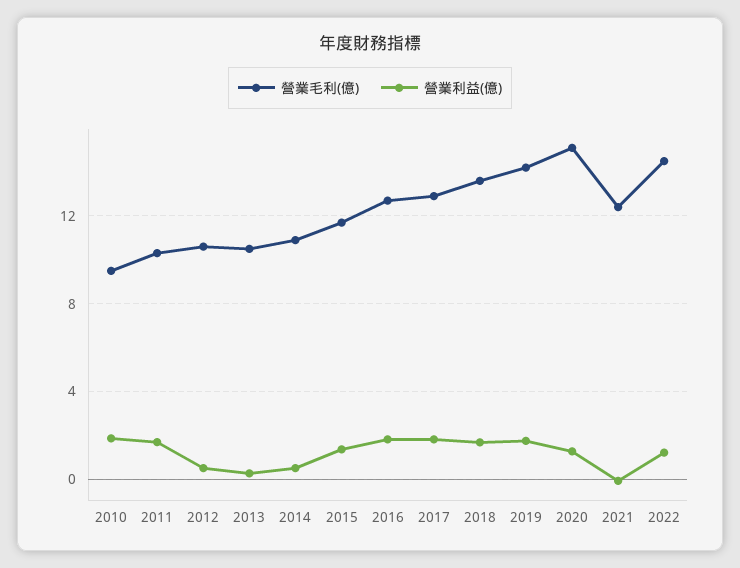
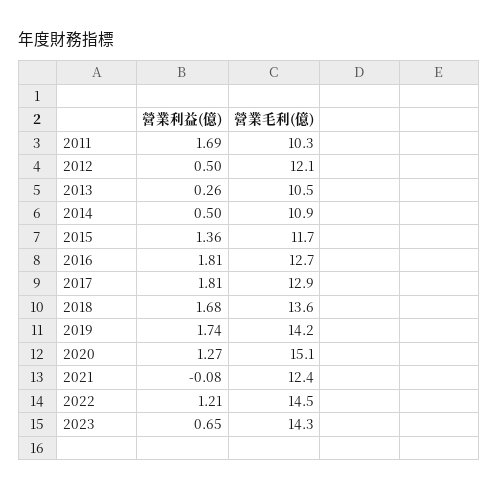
營業毛利(億), 2010: 9.5 -> none
營業利益(億), 2010: 2 -> none
營業毛利(億), 2012: 10.5 -> 12.1
營業利益(億), 2023: none -> 0.65
營業毛利(億), 2023: none -> 14.3

